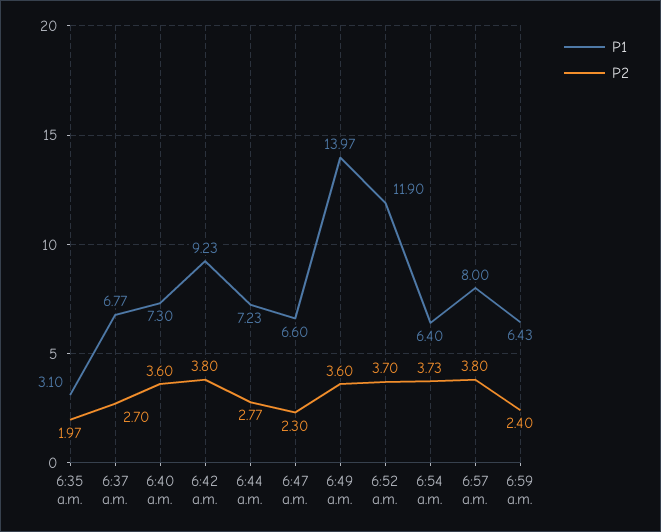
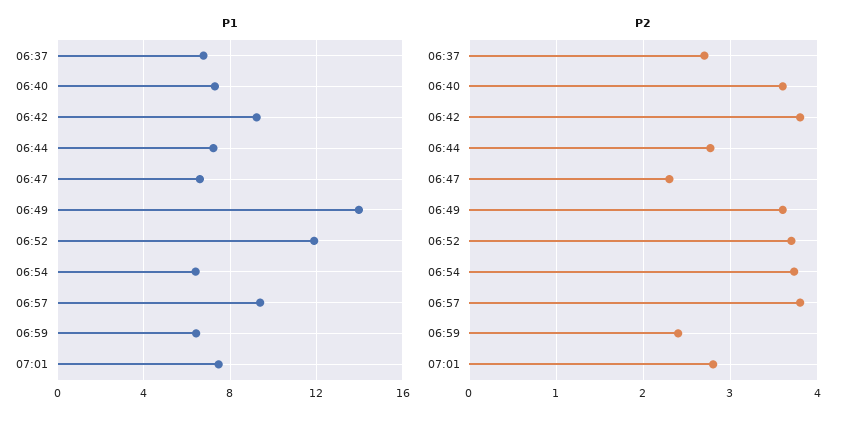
P1, 6:35 a.m.: 3.1 -> none
P2, 6:35 a.m.: 1.97 -> none
P1, 6:57 a.m.: 8 -> 9.5
P1, 07:01: none -> 7.5
P2, 07:01: none -> 2.8

